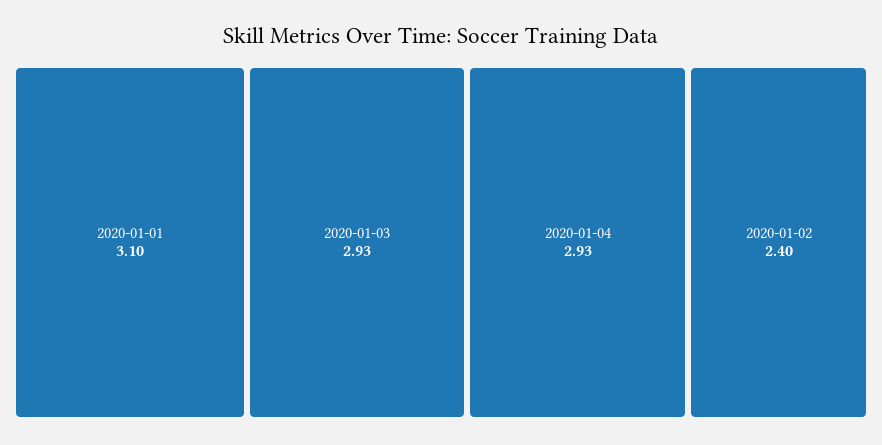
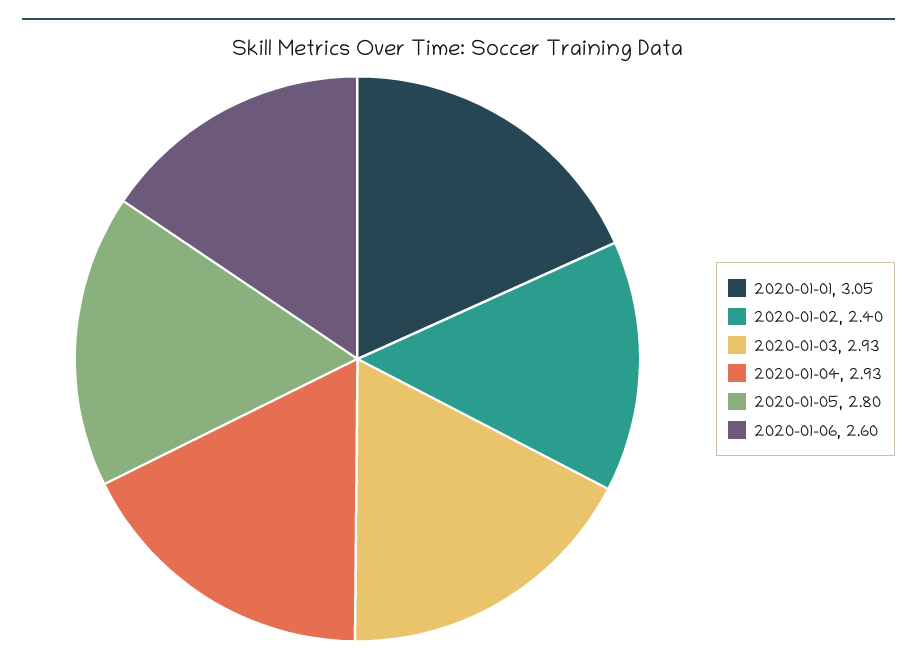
2020-01-01: 3.1 -> 3.05
2020-01-05: none -> 2.8
2020-01-06: none -> 2.6

